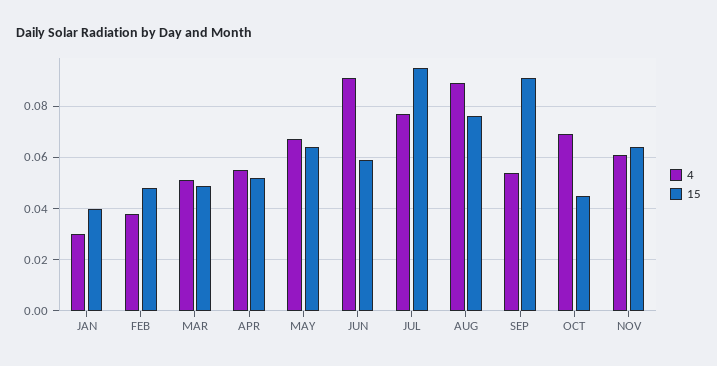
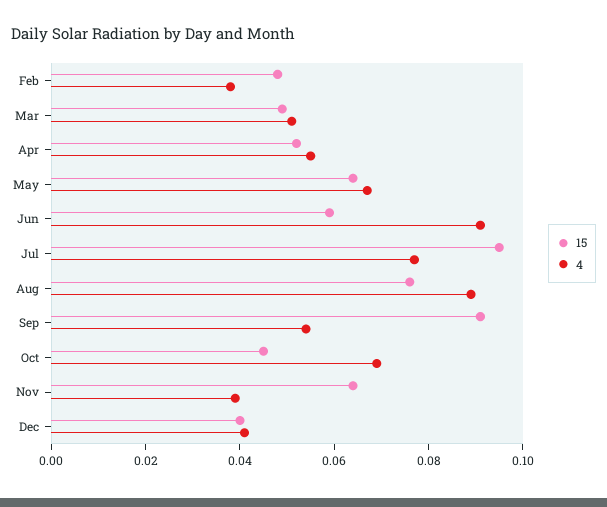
4, JAN: 0.03 -> none
15, JAN: 0.04 -> none
4, NOV: 0.06 -> 0.04
15, Dec: none -> 0.04
4, Dec: none -> 0.04

